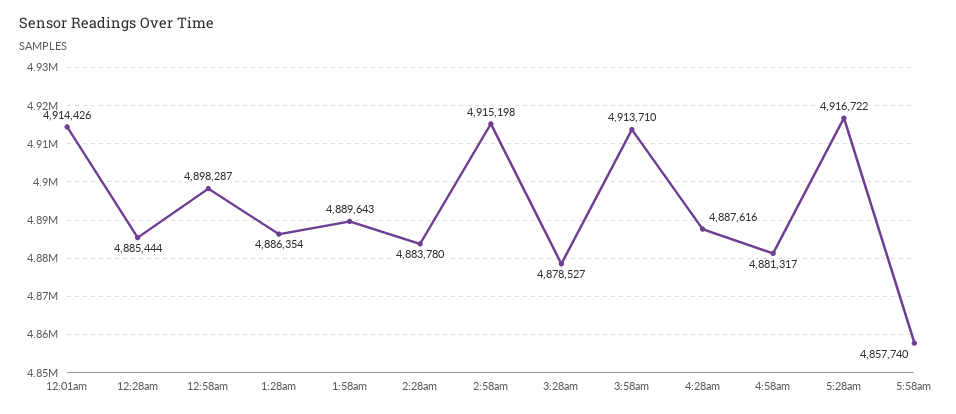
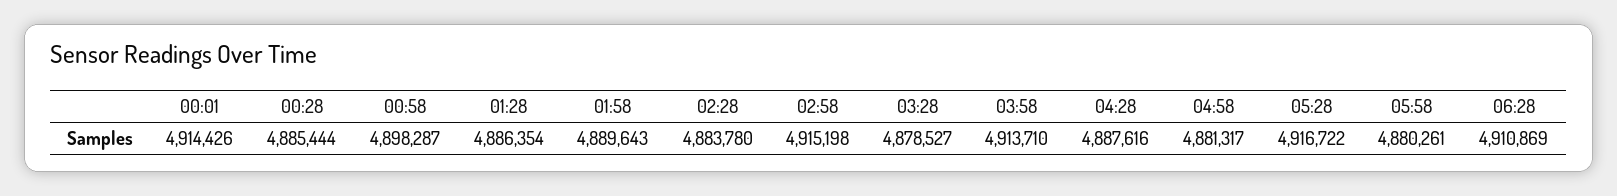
5:58am: 4857740 -> 4880261
06:28: none -> 4910869

